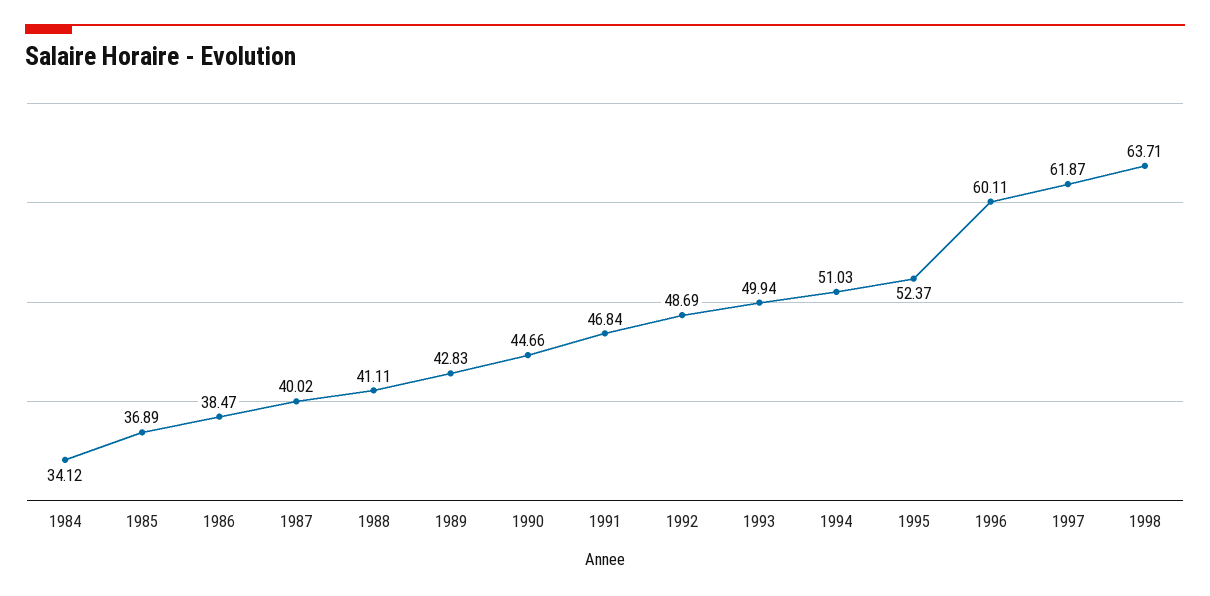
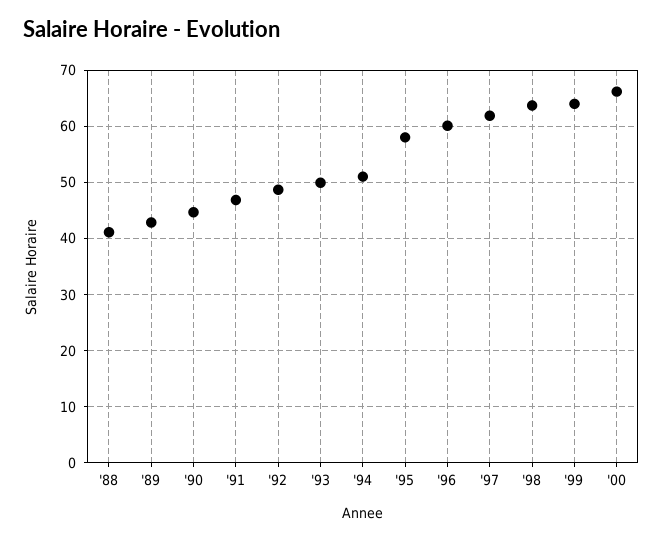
1984: 34.12 -> none
1985: 36.89 -> none
1986: 38.47 -> none
1987: 40.02 -> none
1995: 52.37 -> 58
'99: none -> 64
'00: none -> 66

